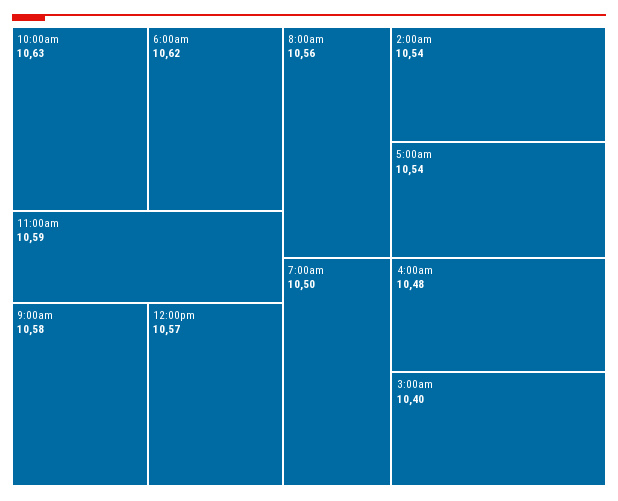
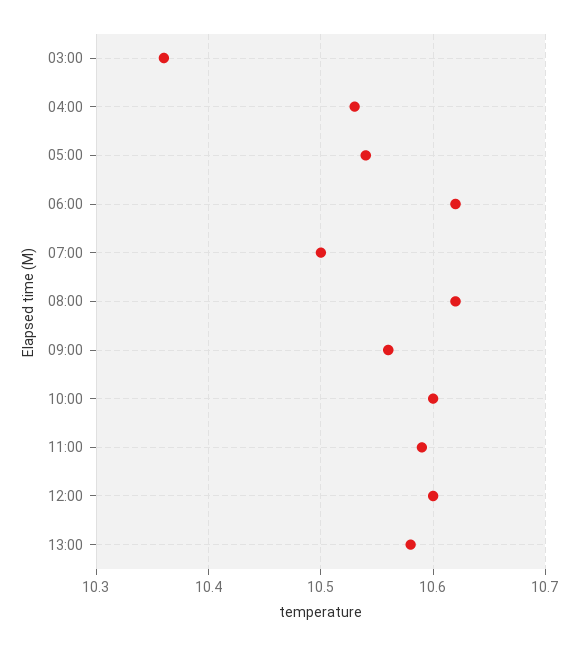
10:00am: 10.63 -> 10.6
9:00am: 10.58 -> 10.56
12:00pm: 10.57 -> 10.6
8:00am: 10.56 -> 10.62
2:00am: 10.54 -> none
4:00am: 10.48 -> 10.53
3:00am: 10.4 -> 10.36
13:00: none -> 10.58

